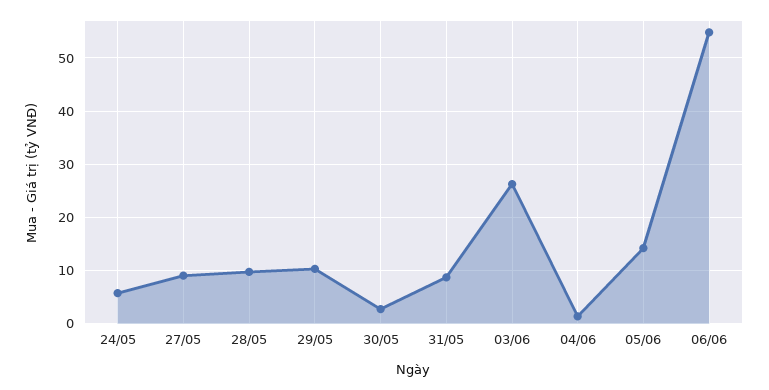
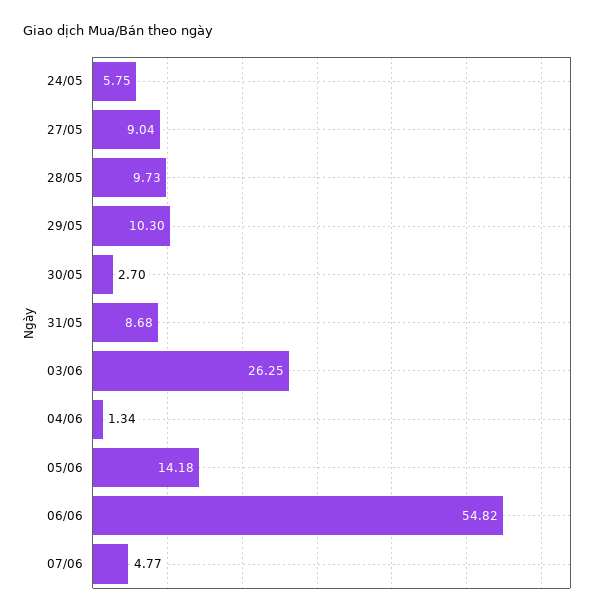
07/06: none -> 4.77

